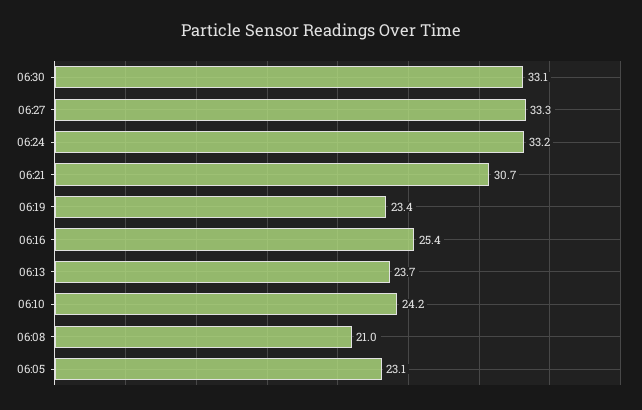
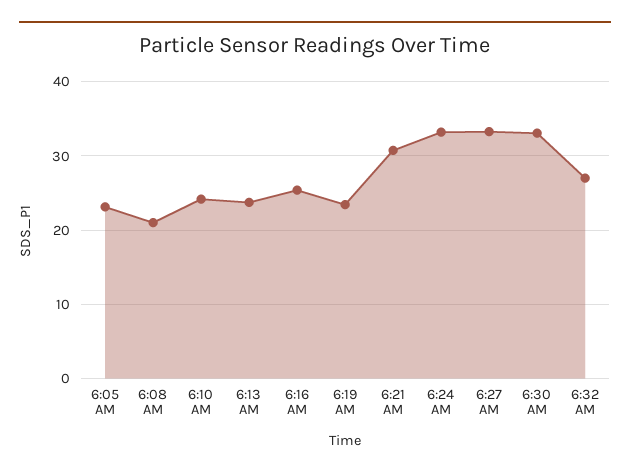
6:32 AM: none -> 27

